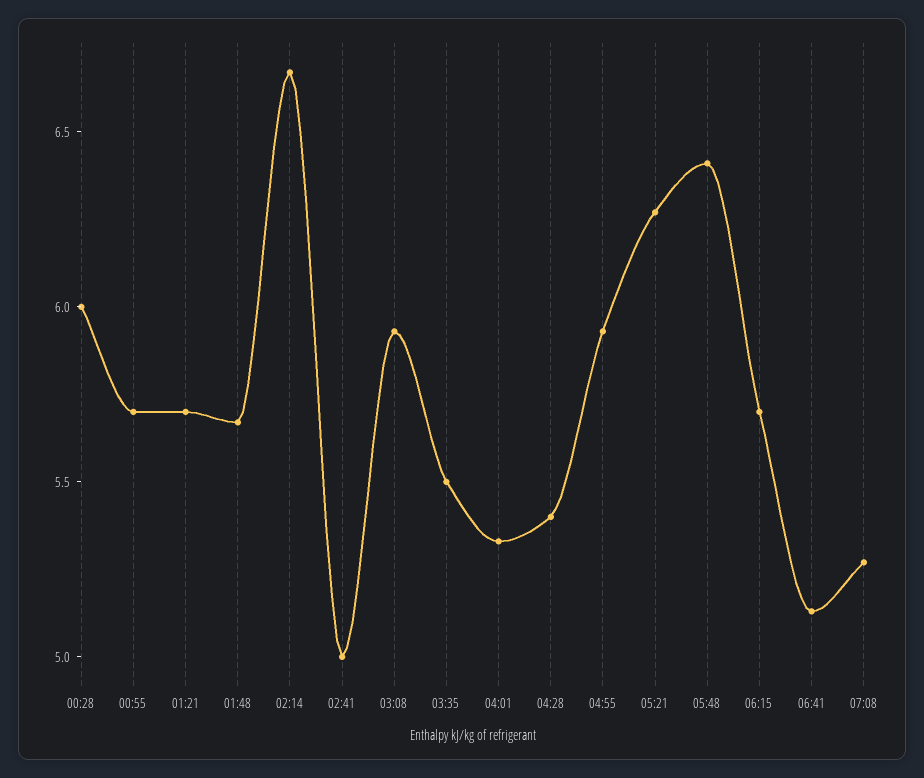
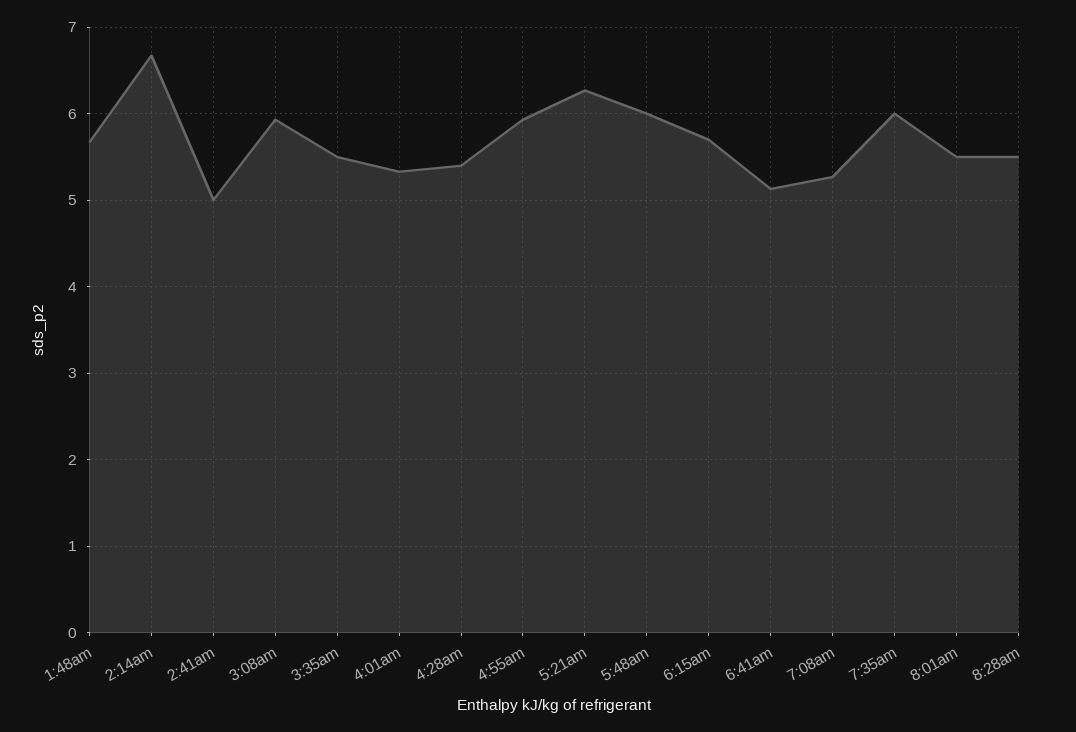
00:28: 6 -> none
00:55: 5.7 -> none
01:21: 5.7 -> none
05:48: 6.4 -> 6
7:35am: none -> 6
8:01am: none -> 5.5
8:28am: none -> 5.5

